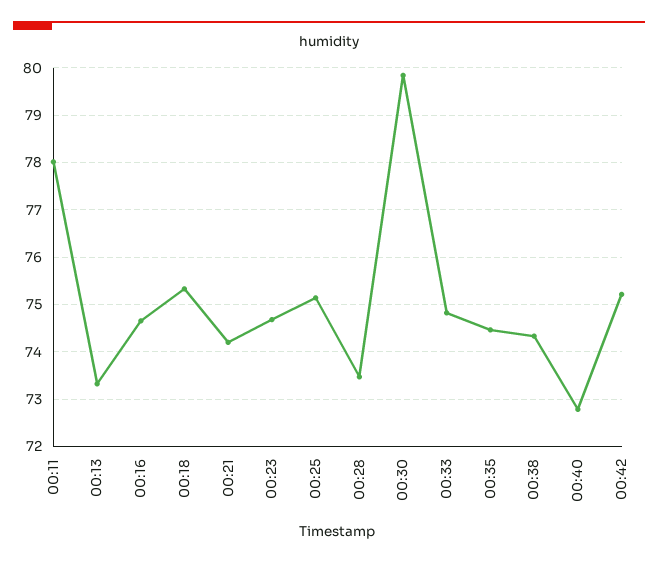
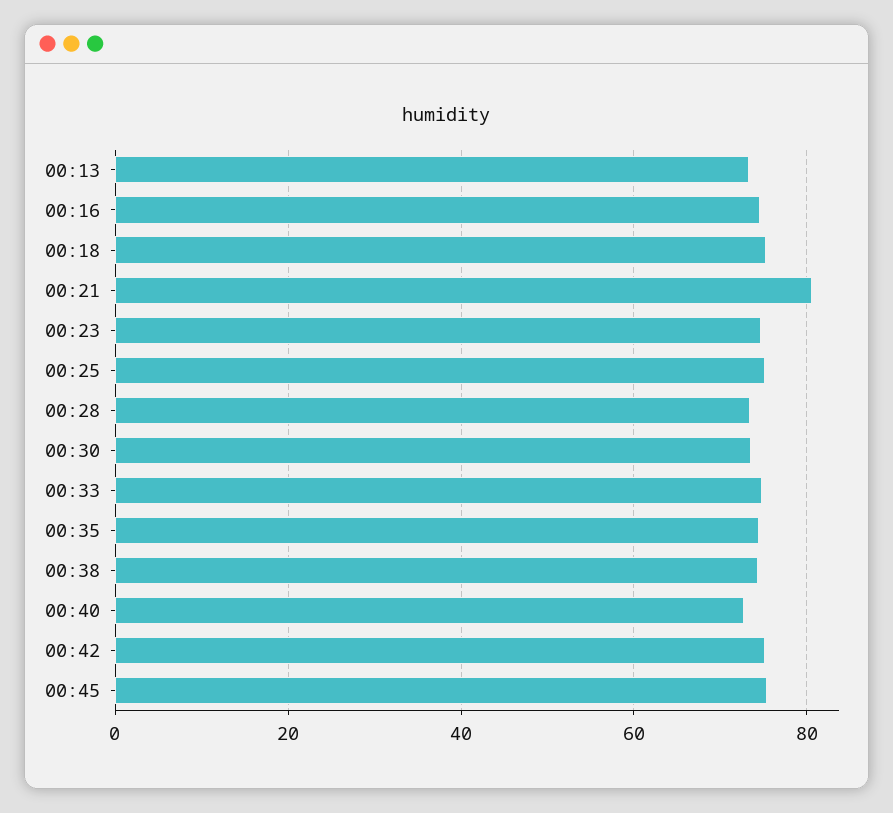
00:11: 78 -> none
00:21: 74.2 -> 80
00:30: 79.8 -> 74
00:45: none -> 76

